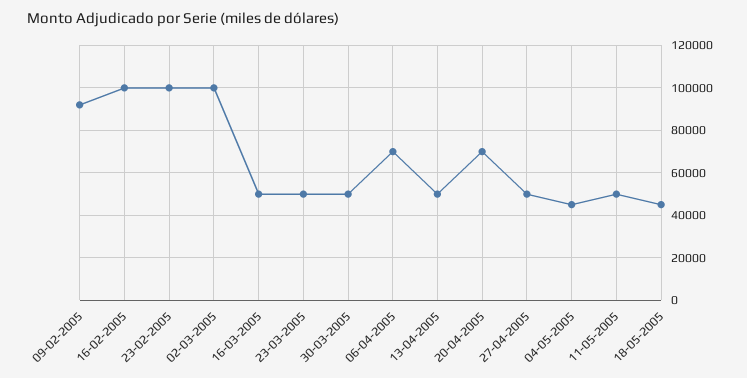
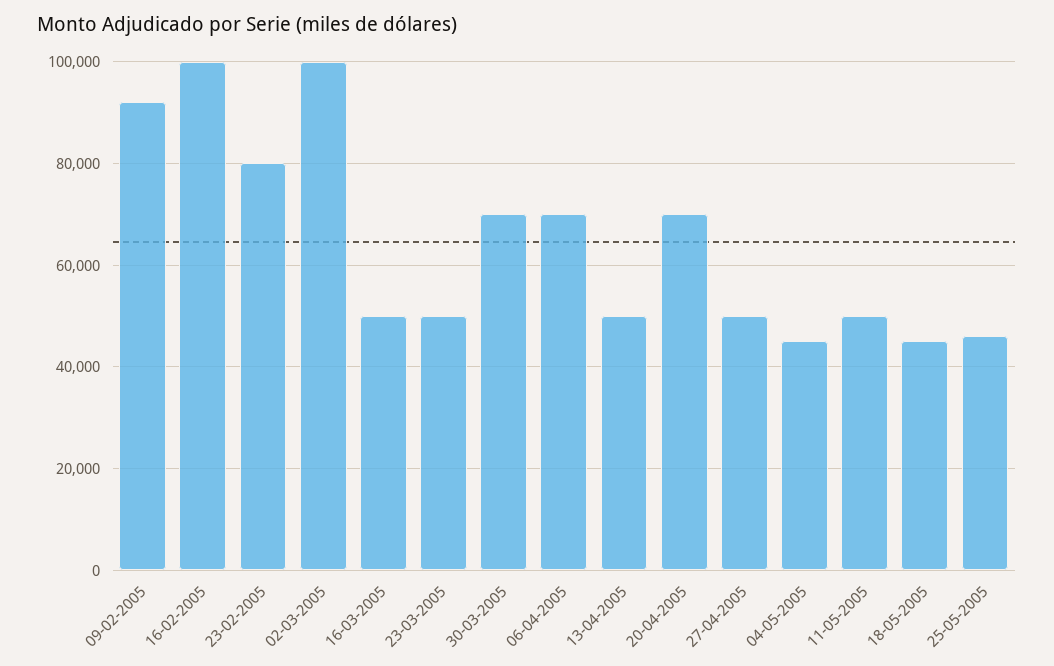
23-02-2005: 100000 -> 80000
30-03-2005: 50000 -> 70000
25-05-2005: none -> 46000

